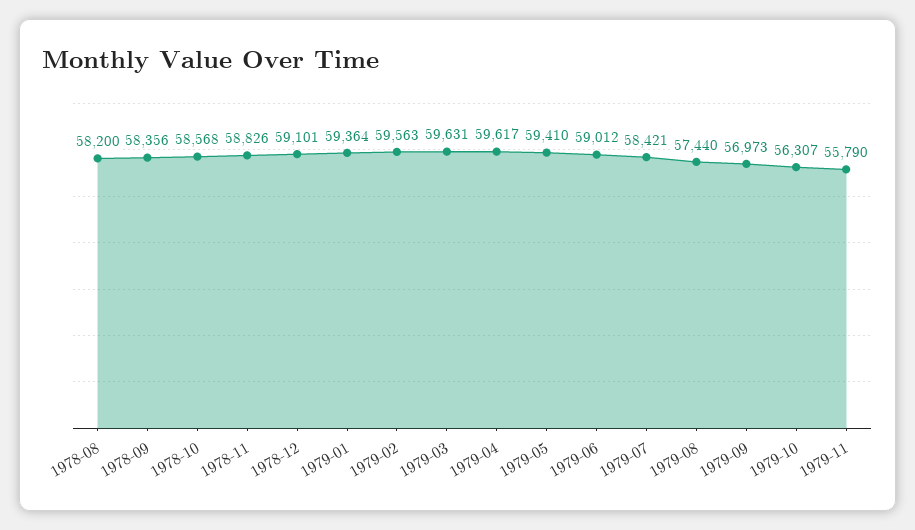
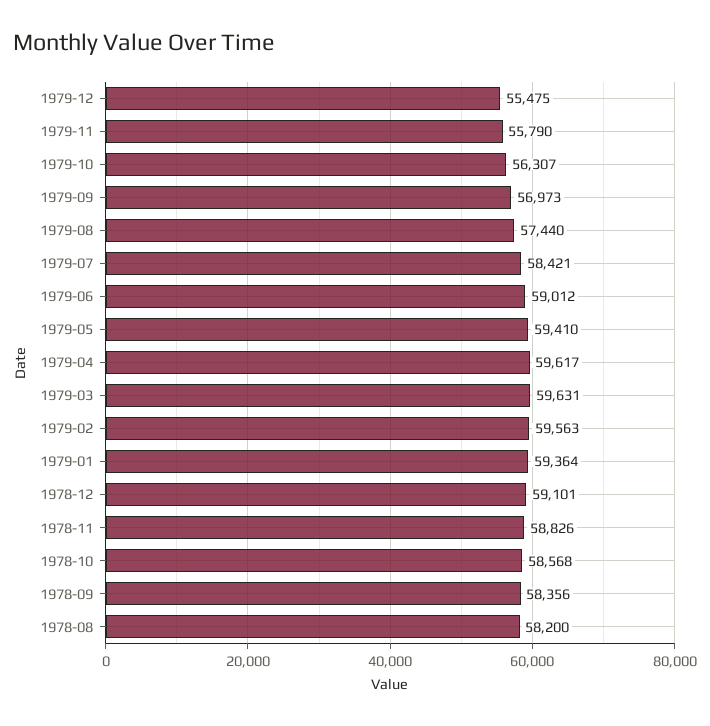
1979-12: none -> 55475

